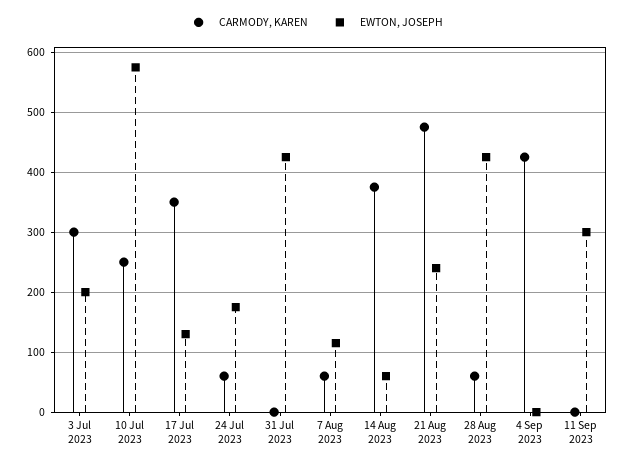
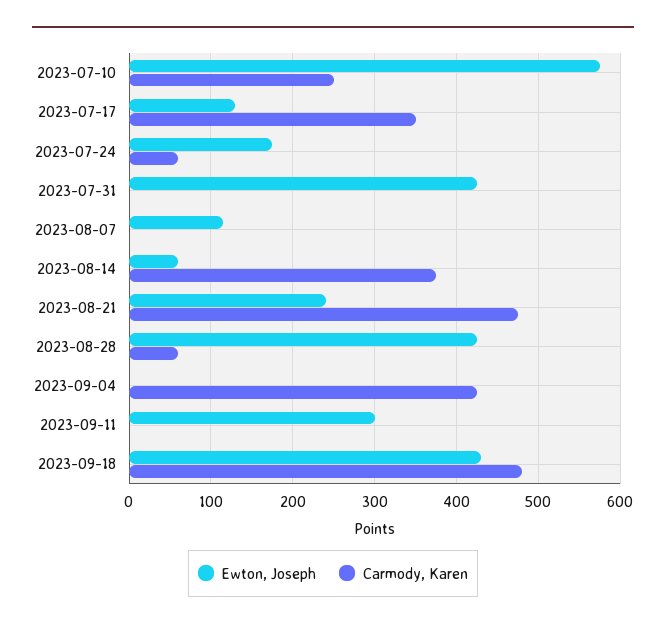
CARMODY, KAREN, 3 Jul 2023: 300 -> none
EWTON, JOSEPH, 3 Jul 2023: 200 -> none
CARMODY, KAREN, 7 Aug 2023: 60 -> 0
EWTON, JOSEPH, 2023-09-18: none -> 430
CARMODY, KAREN, 2023-09-18: none -> 480

